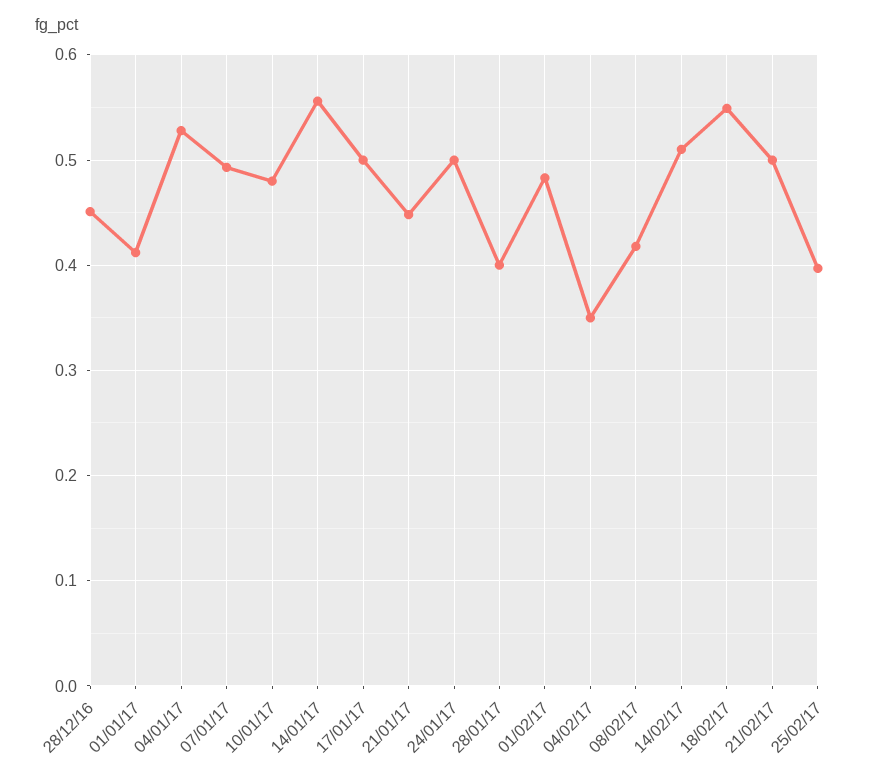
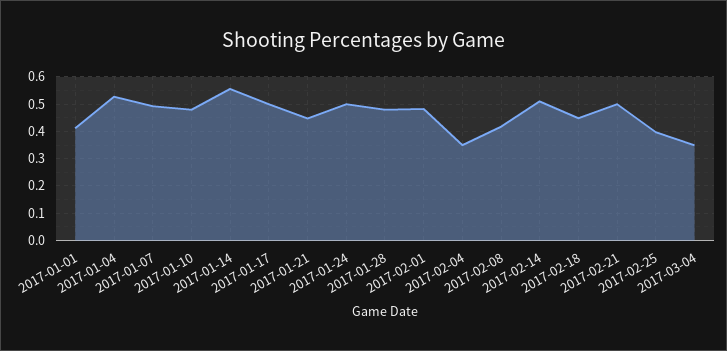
28/12/16: 0.45 -> none
28/01/17: 0.4 -> 0.475
18/02/17: 0.55 -> 0.45
2017-03-04: none -> 0.35

